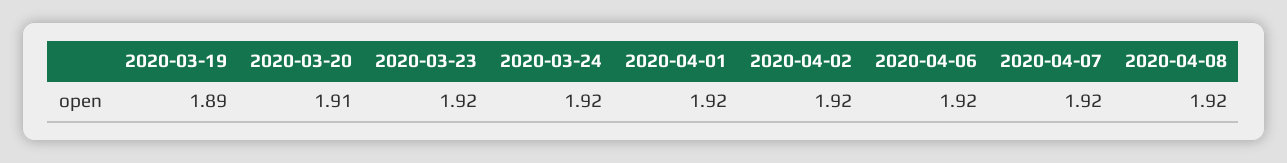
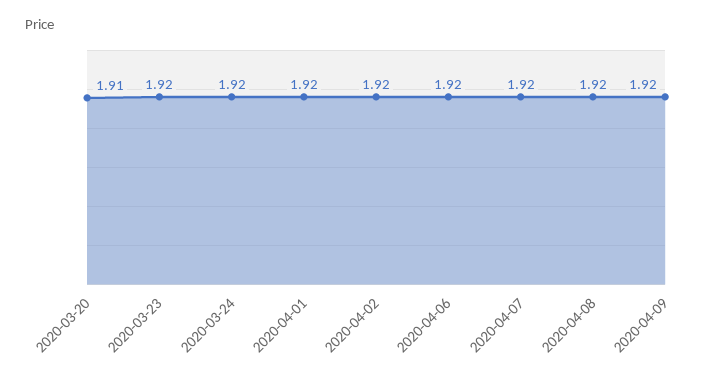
2020-03-19: 1.89 -> none
2020-04-09: none -> 1.92

